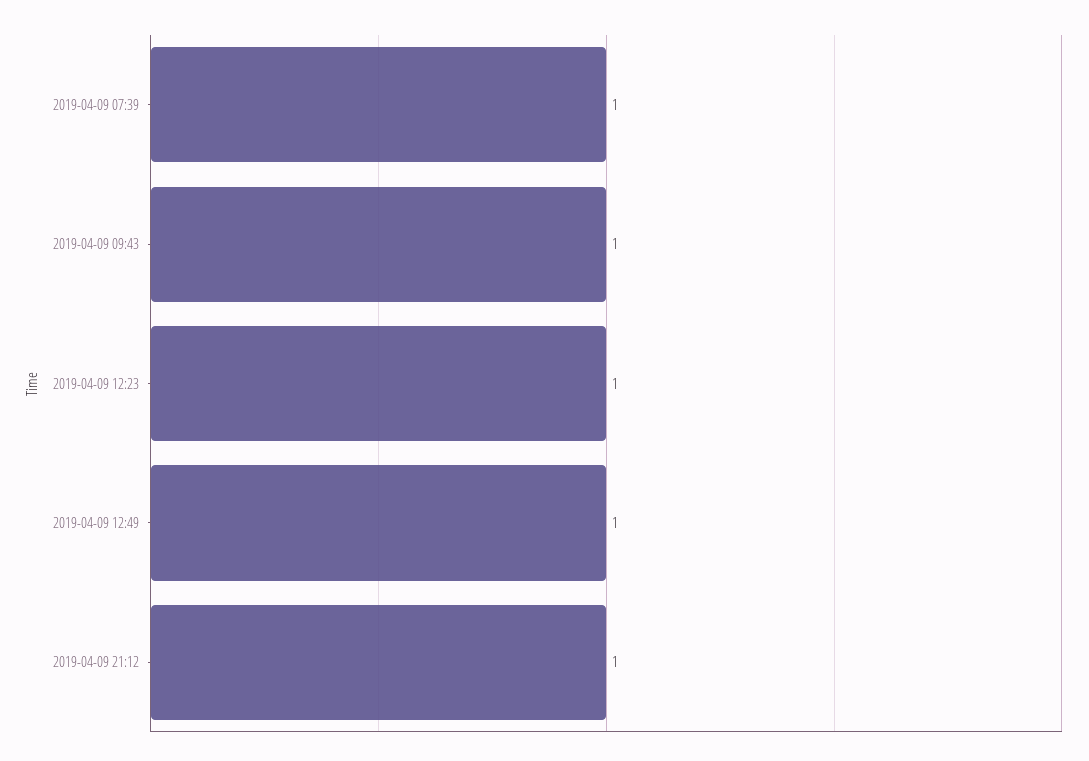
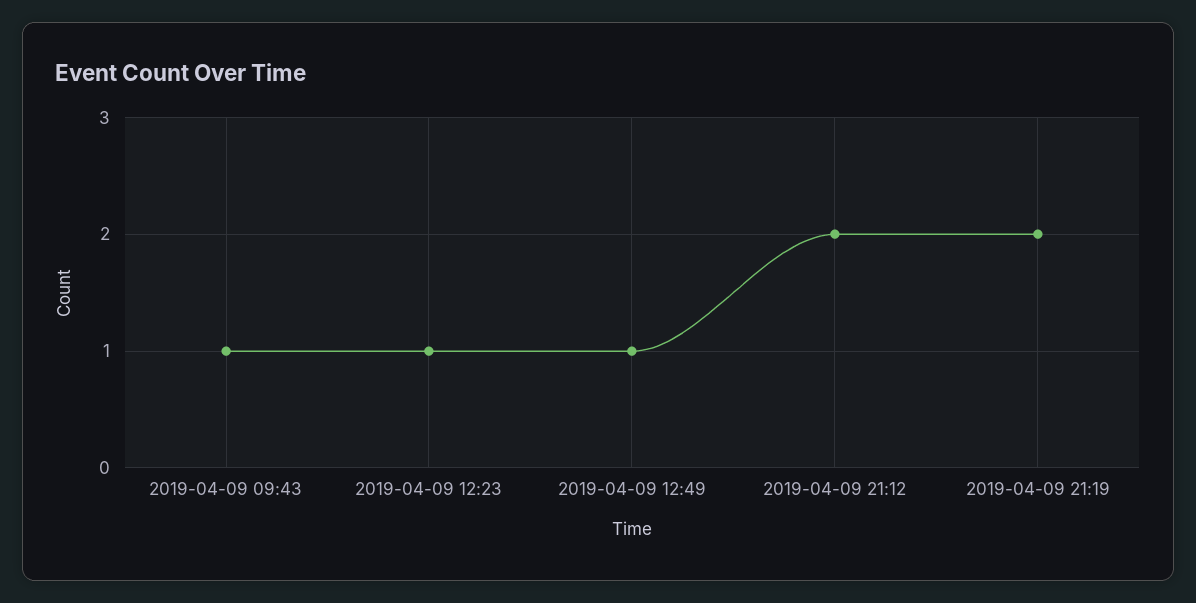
2019-04-09 07:39: 1 -> none
2019-04-09 21:12: 1 -> 2
2019-04-09 21:19: none -> 2

